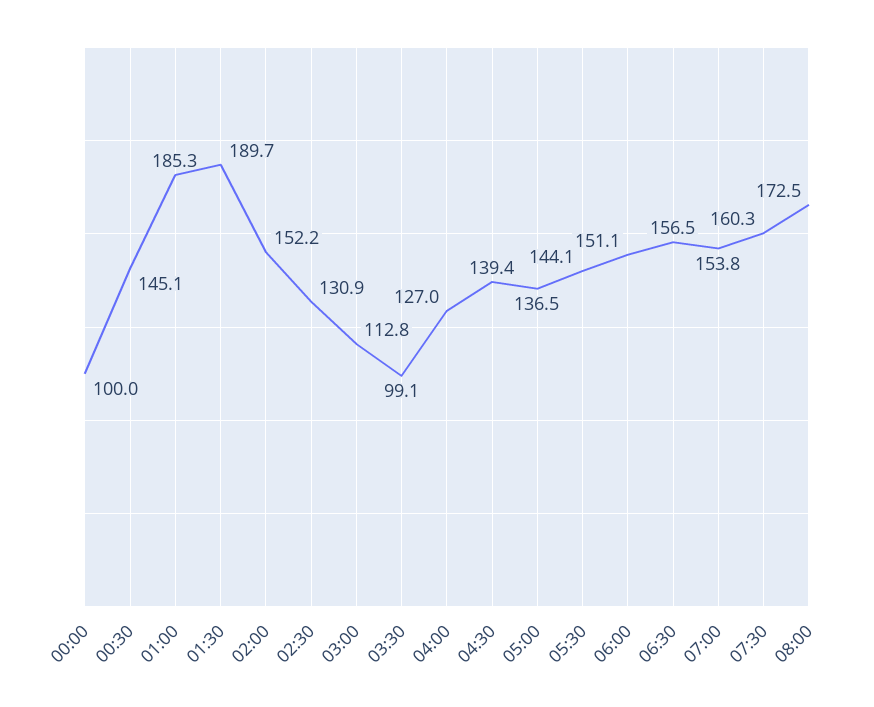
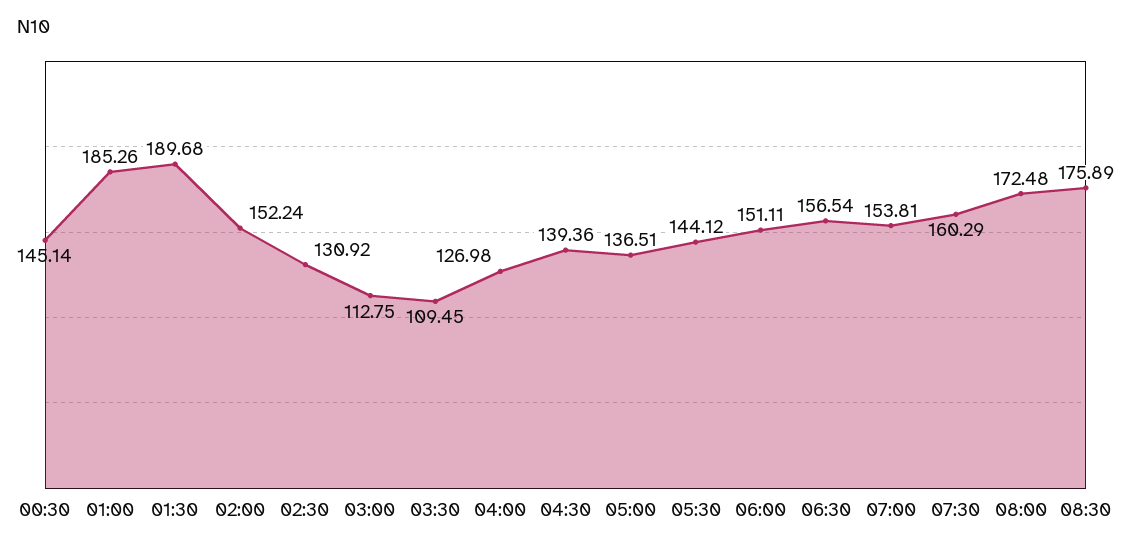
00:00: 100 -> none
03:30: 99.1 -> 109.45
08:30: none -> 175.89

